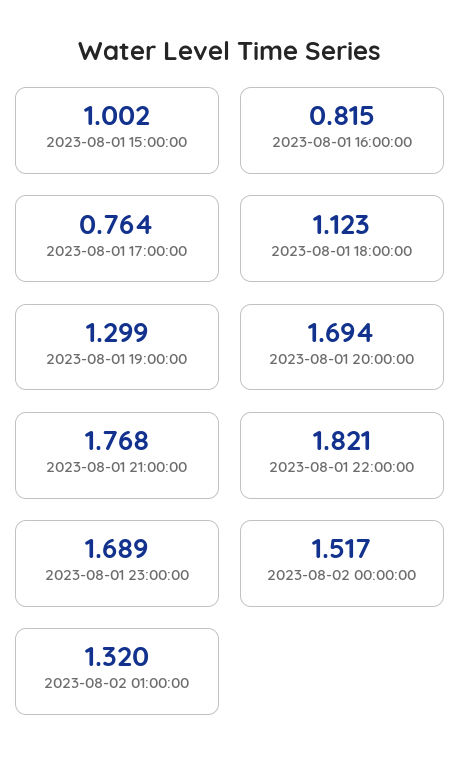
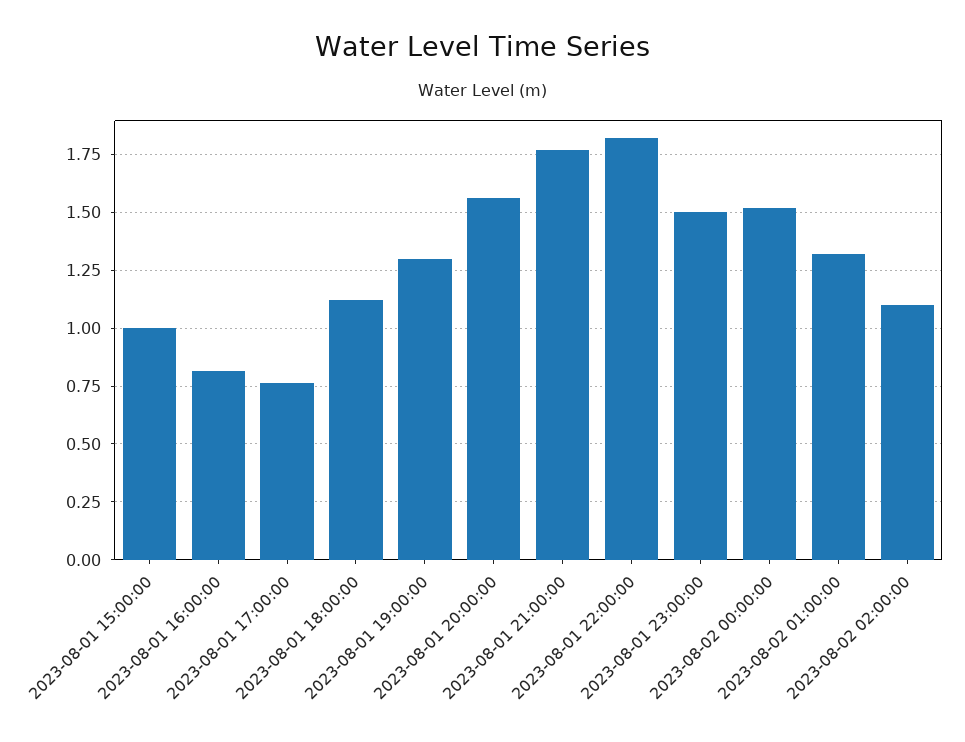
2023-08-01 20:00:00: 1.694 -> 1.55
2023-08-01 23:00:00: 1.689 -> 1.5
2023-08-02 02:00:00: none -> 1.1

